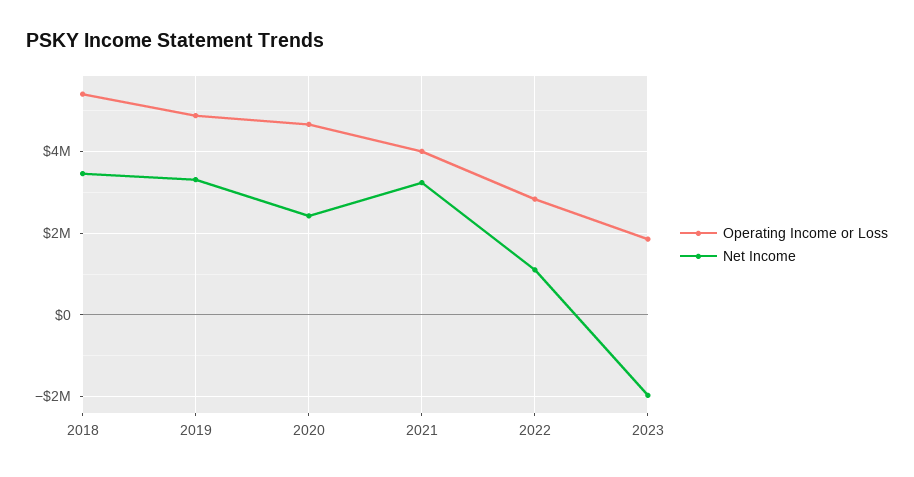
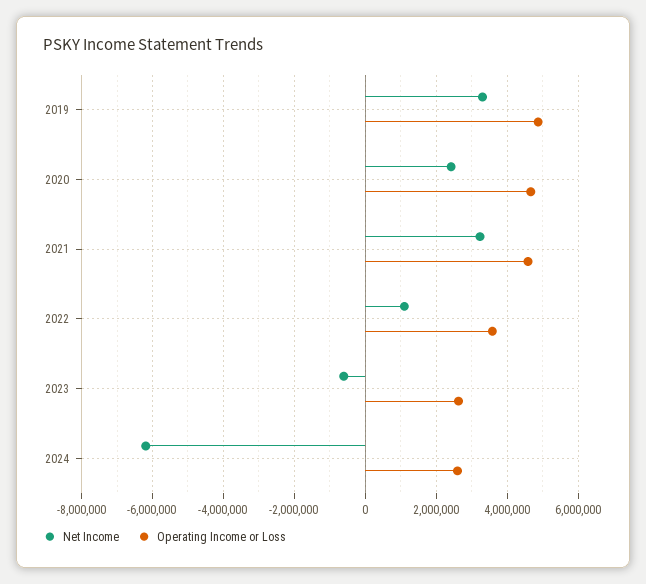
Operating Income or Loss, 2018: 5400000 -> none
Net Income, 2018: 3400000 -> none
Operating Income or Loss, 2021: 4000000 -> 4600000
Operating Income or Loss, 2022: 2800000 -> 3600000
Operating Income or Loss, 2023: 1800000 -> 2600000
Net Income, 2023: -2000000 -> -600000
Net Income, 2024: none -> -6200000
Operating Income or Loss, 2024: none -> 2600000

